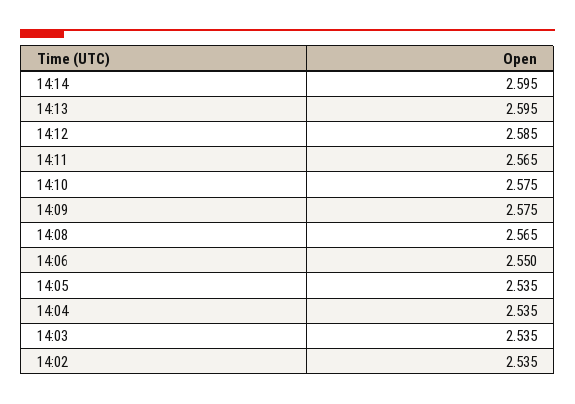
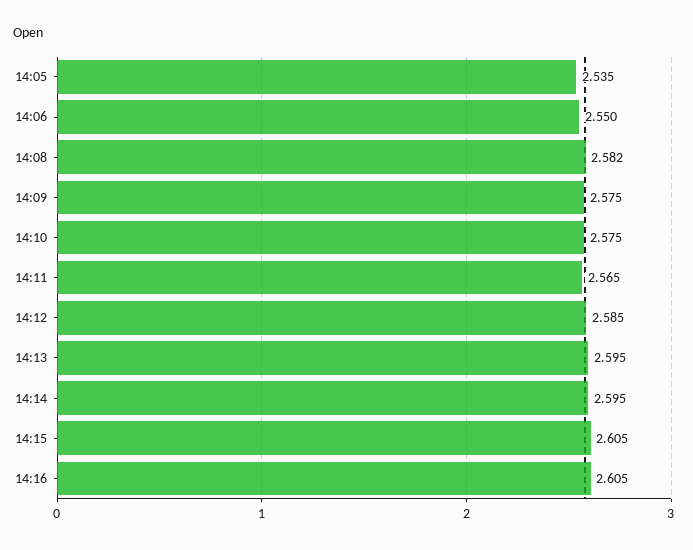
14:08: 2.565 -> 2.582
14:04: 2.535 -> none
14:03: 2.535 -> none
14:02: 2.535 -> none
14:15: none -> 2.605
14:16: none -> 2.605

